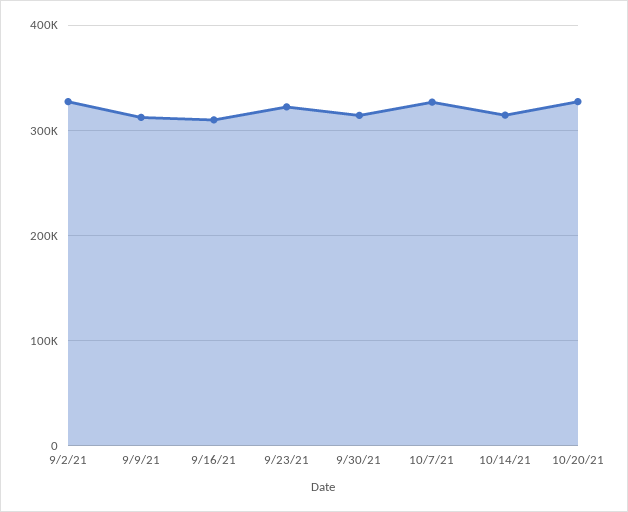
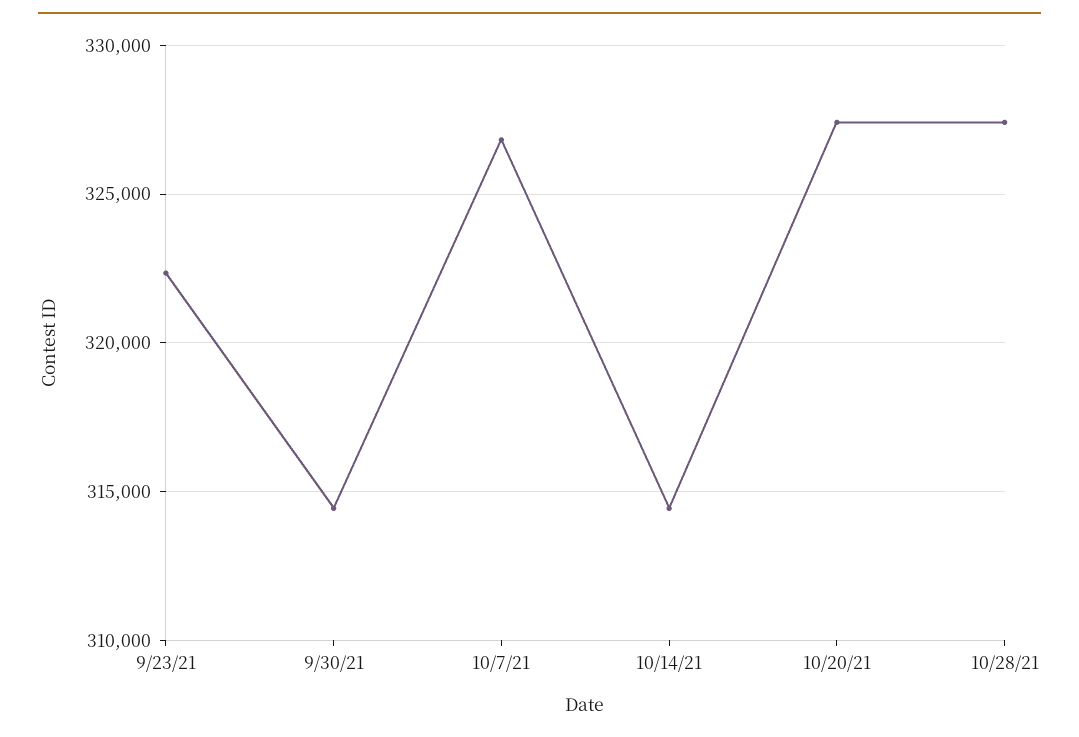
9/2/21: 330000 -> none
9/9/21: 310000 -> none
9/16/21: 310000 -> none
10/28/21: none -> 327500

